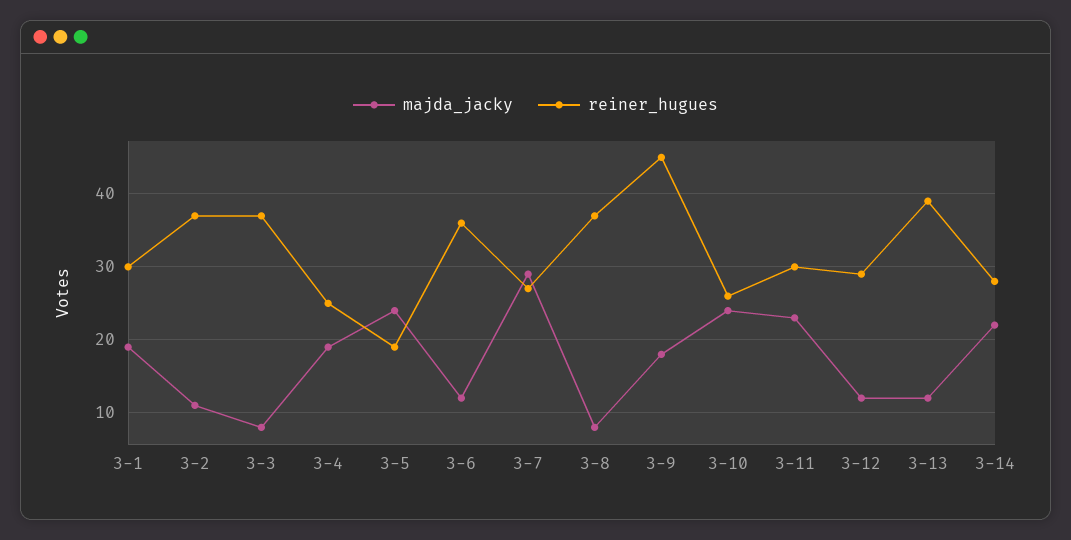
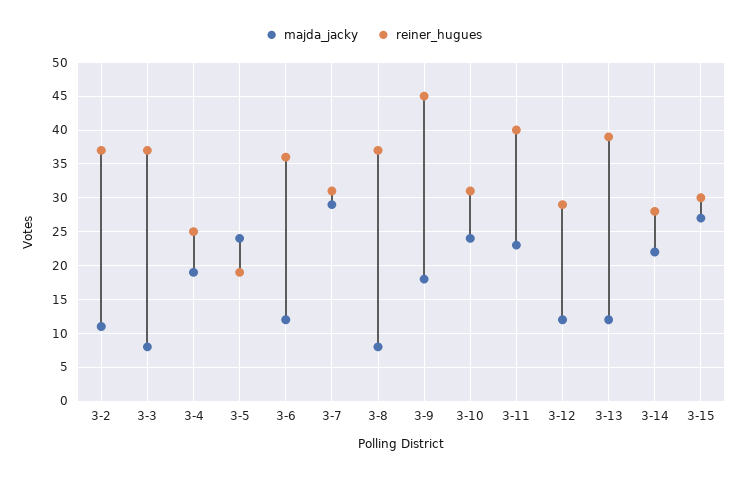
majda_jacky, 3-1: 19 -> none
reiner_hugues, 3-1: 30 -> none
reiner_hugues, 3-7: 27 -> 31
reiner_hugues, 3-10: 26 -> 31
reiner_hugues, 3-11: 30 -> 40
majda_jacky, 3-15: none -> 27
reiner_hugues, 3-15: none -> 30

